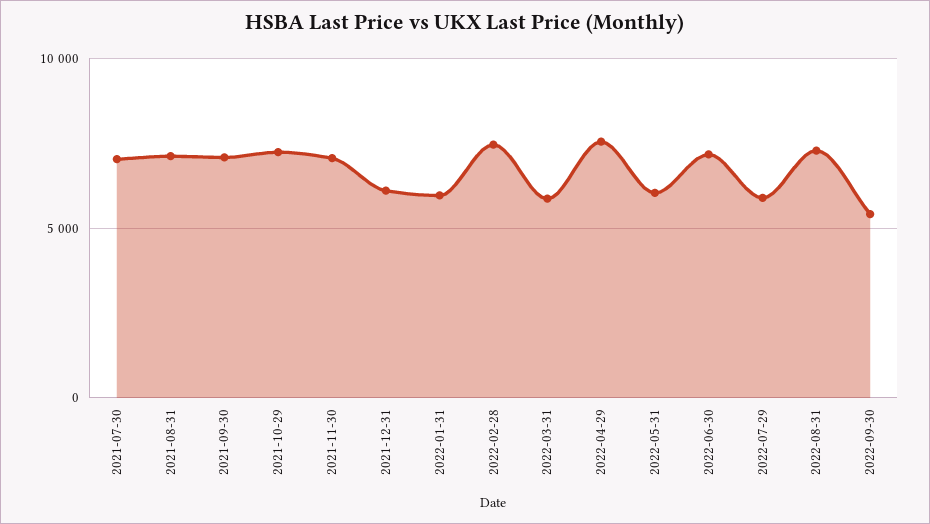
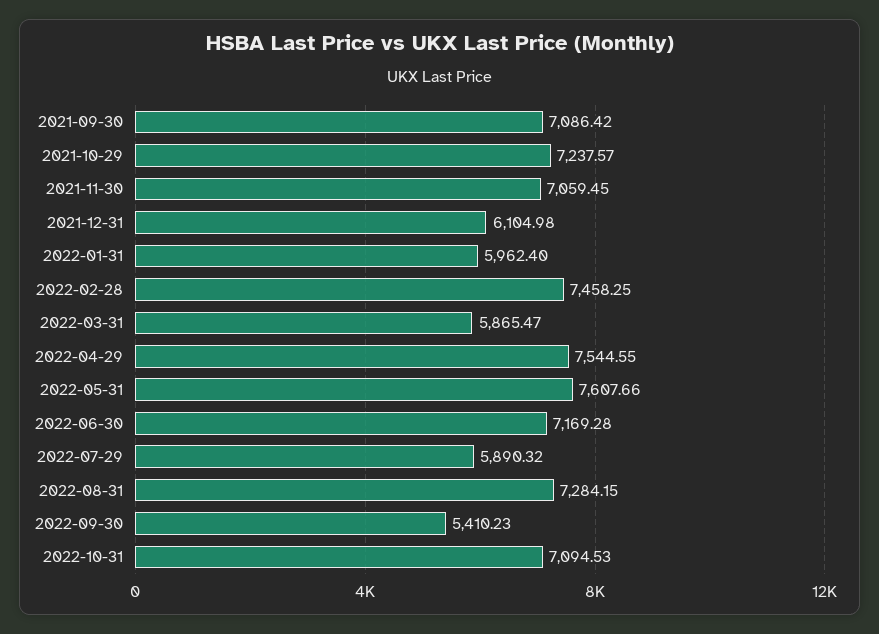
2021-07-30: 7000 -> none
2021-08-31: 7000 -> none
2022-05-31: 6000 -> 7607.66
2022-10-31: none -> 7094.53

